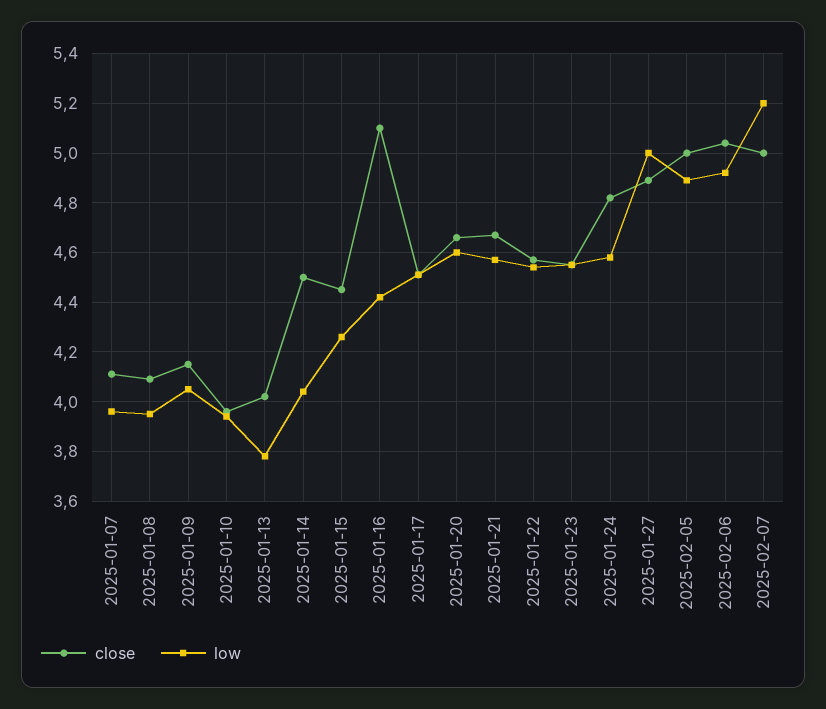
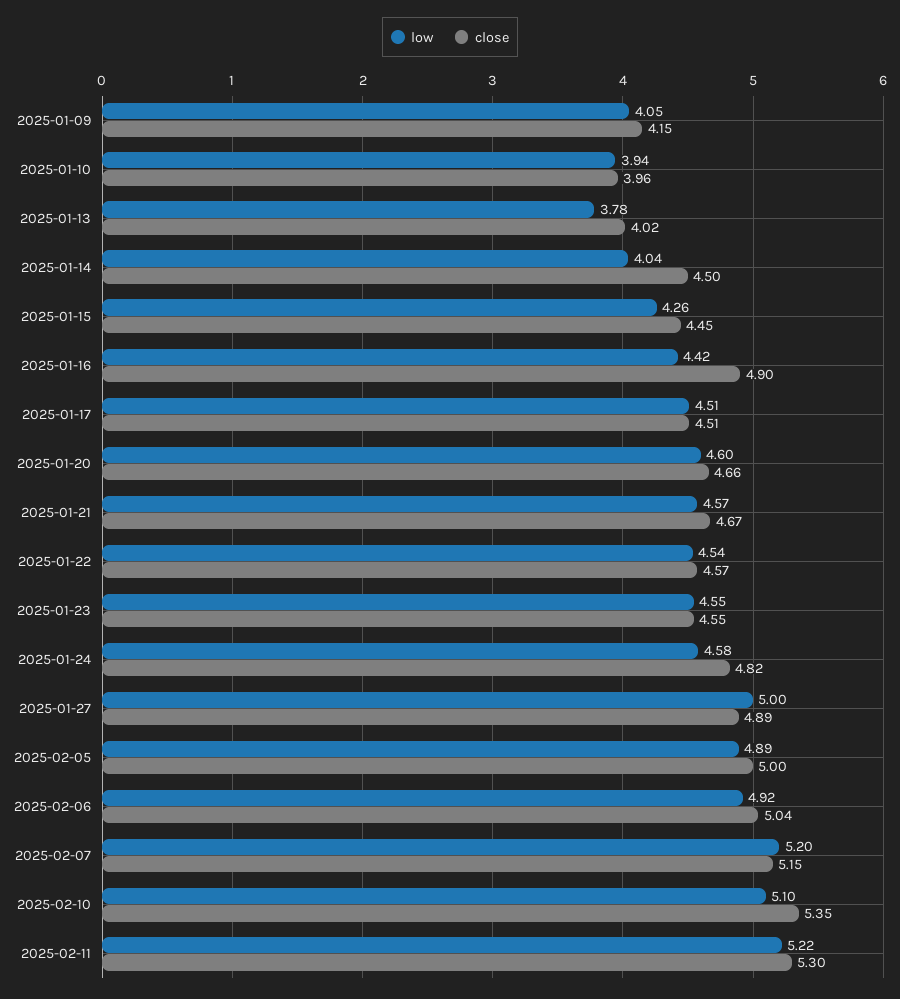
close, 2025-01-07: 4.1 -> none
low, 2025-01-07: 3.95 -> none
close, 2025-01-08: 4.1 -> none
low, 2025-01-08: 3.95 -> none
close, 2025-01-16: 5.1 -> 4.9
close, 2025-02-07: 5 -> 5.15
low, 2025-02-10: none -> 5.1
close, 2025-02-10: none -> 5.35
low, 2025-02-11: none -> 5.22
close, 2025-02-11: none -> 5.3

